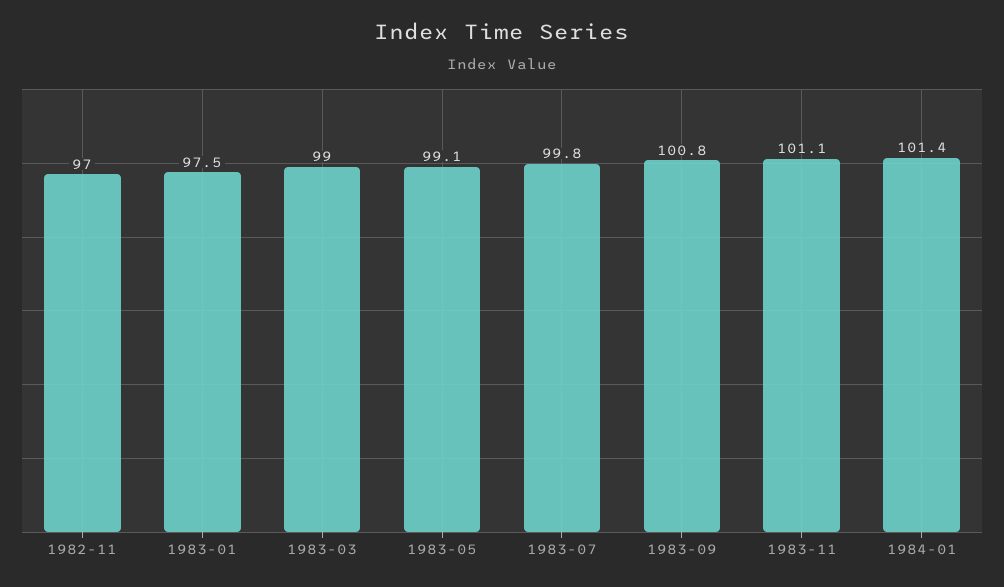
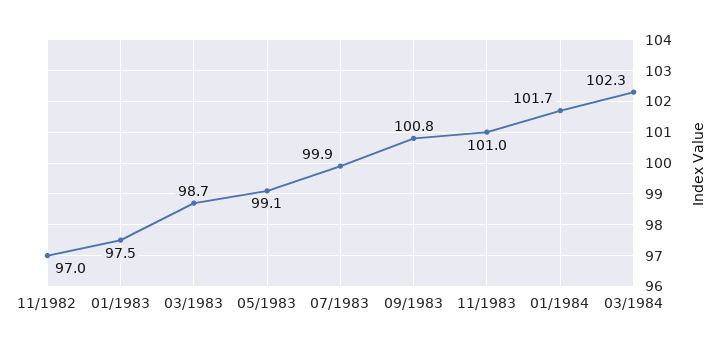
1983-03: 99 -> 98.7
1983-07: 99.8 -> 99.9
1983-11: 101.1 -> 101
1984-01: 101.4 -> 101.7
03/1984: none -> 102.3

